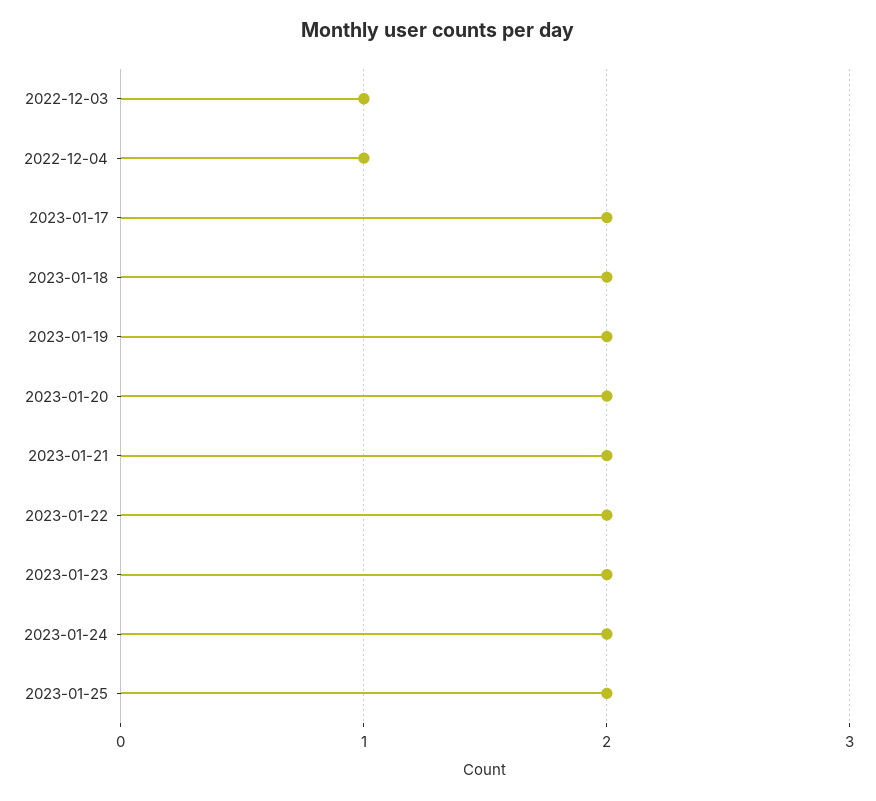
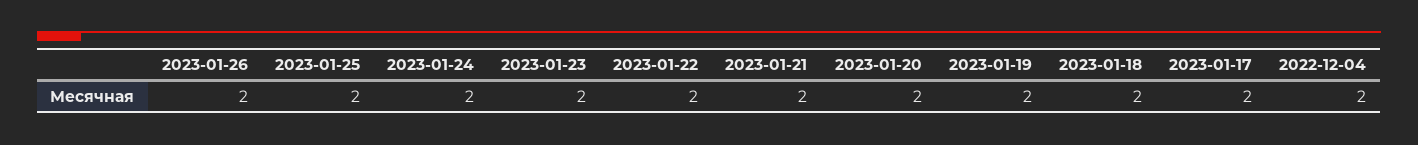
2022-12-03: 1 -> none
2022-12-04: 1 -> 2
2023-01-26: none -> 2

